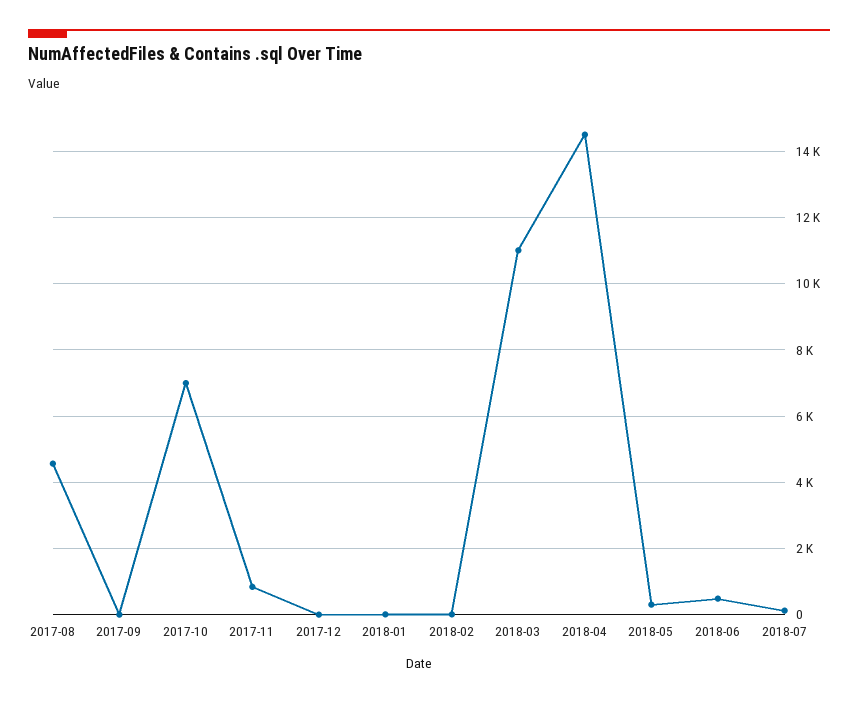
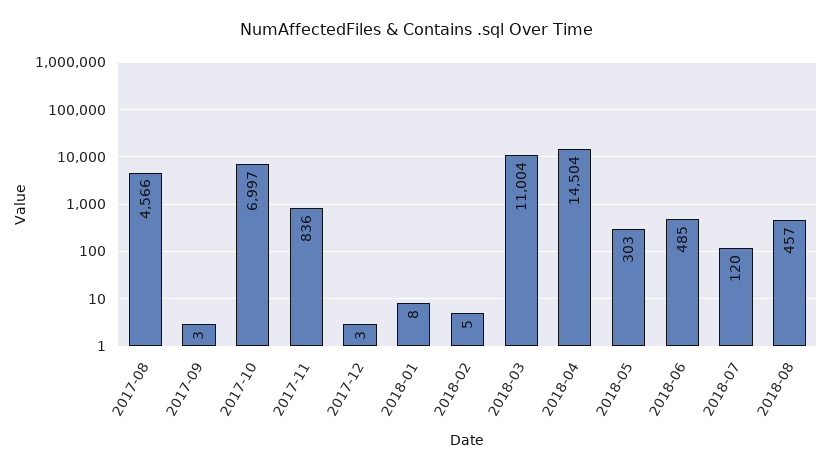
2018-08: none -> 457

